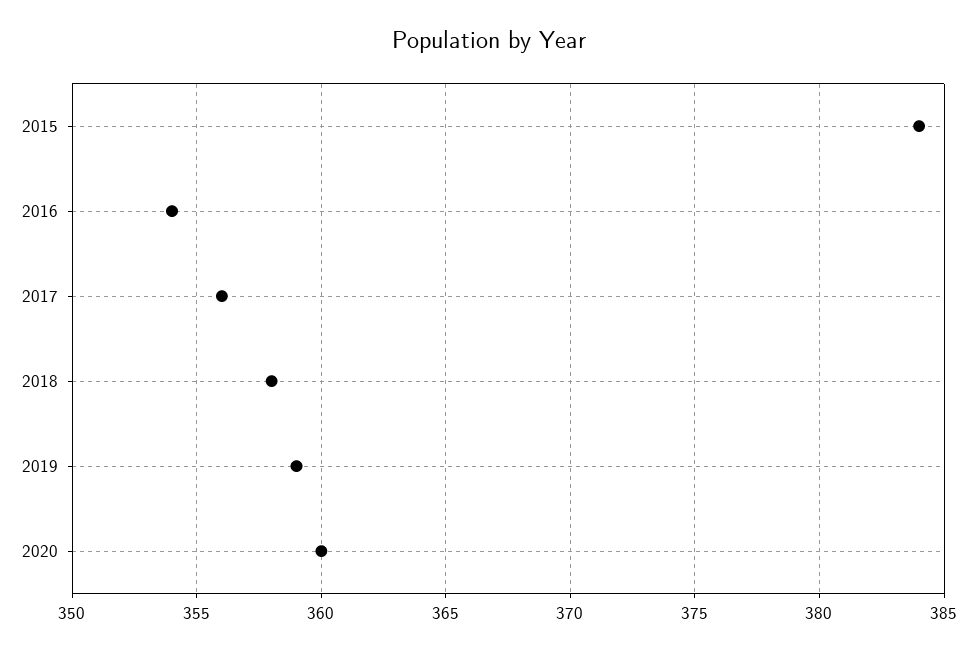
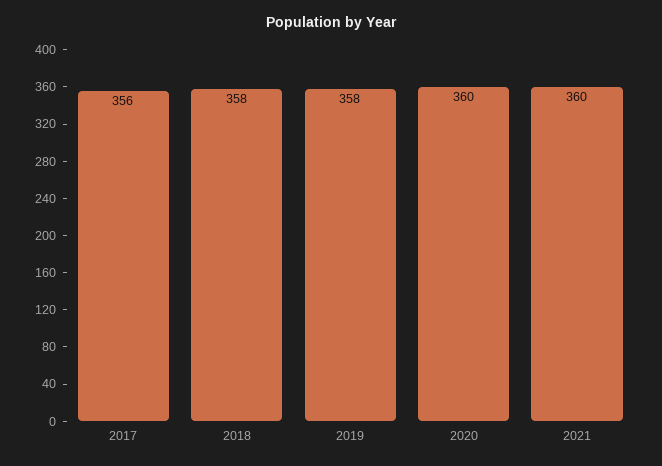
2015: 384 -> none
2016: 354 -> none
2019: 359 -> 358
2021: none -> 360

